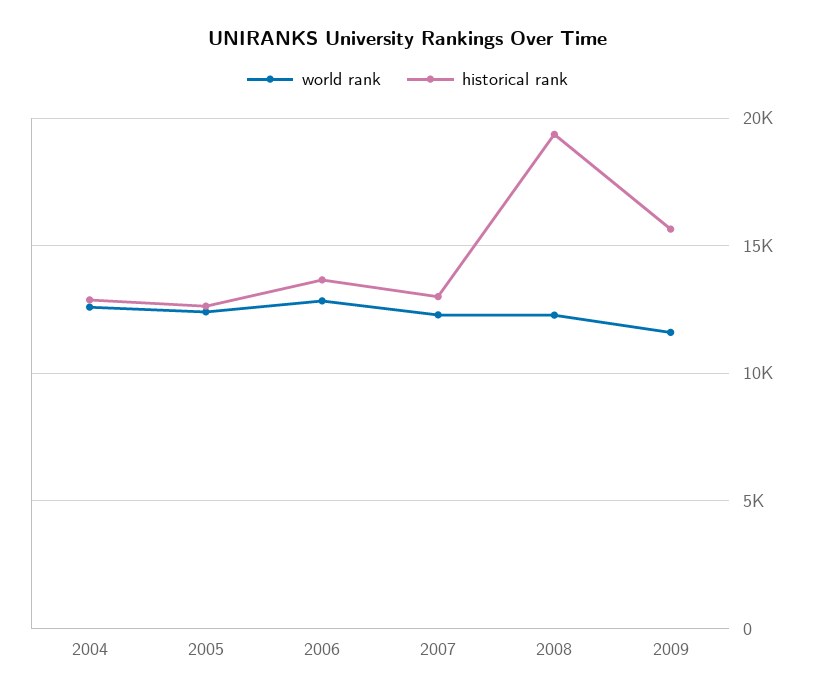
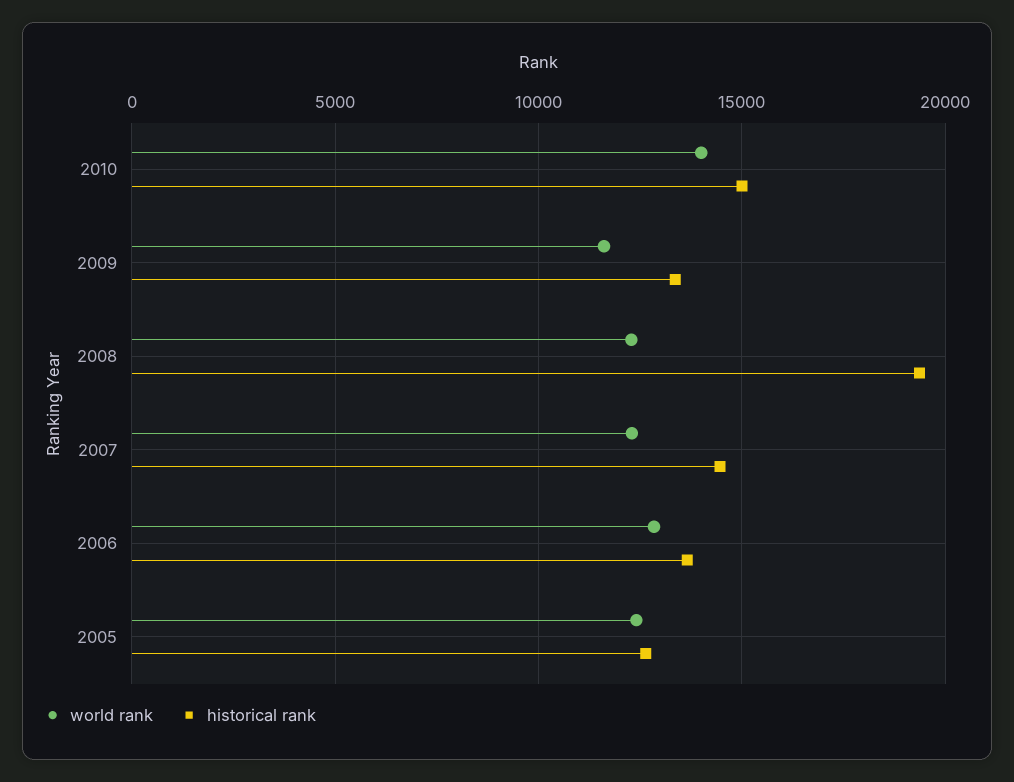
world rank, 2004: 12500 -> none
historical rank, 2004: 13000 -> none
historical rank, 2007: 13000 -> 14500
historical rank, 2009: 15500 -> 13500
world rank, 2010: none -> 14000
historical rank, 2010: none -> 15000

